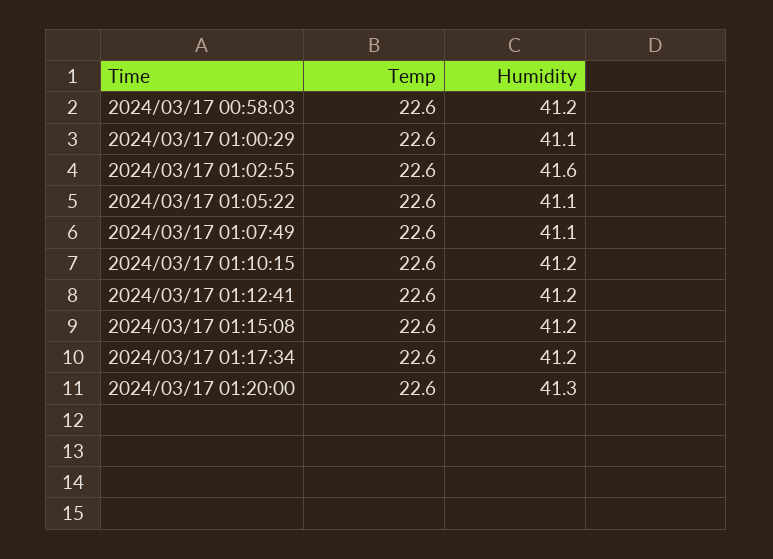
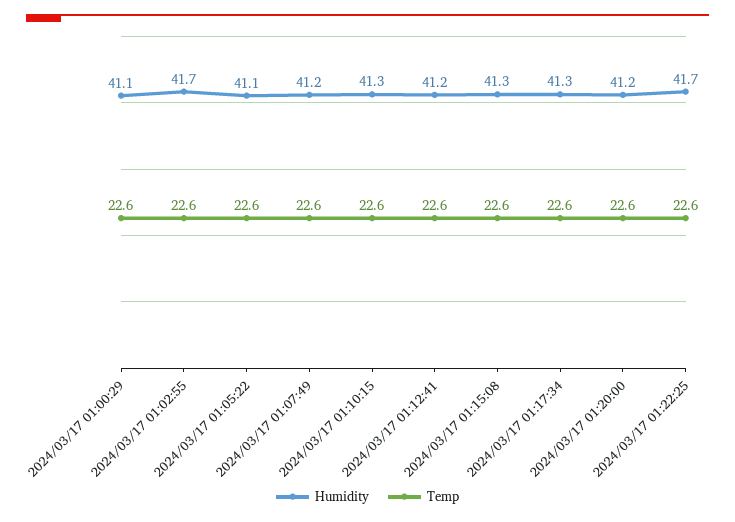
Temp, 2024/03/17 00:58:03: 22.6 -> none
Humidity, 2024/03/17 00:58:03: 41.2 -> none
Humidity, 2024/03/17 01:02:55: 41.6 -> 41.7
Humidity, 2024/03/17 01:07:49: 41.1 -> 41.2
Humidity, 2024/03/17 01:10:15: 41.2 -> 41.3
Humidity, 2024/03/17 01:15:08: 41.2 -> 41.3
Humidity, 2024/03/17 01:17:34: 41.2 -> 41.3
Humidity, 2024/03/17 01:20:00: 41.3 -> 41.2
Humidity, 2024/03/17 01:22:25: none -> 41.7
Temp, 2024/03/17 01:22:25: none -> 22.6

